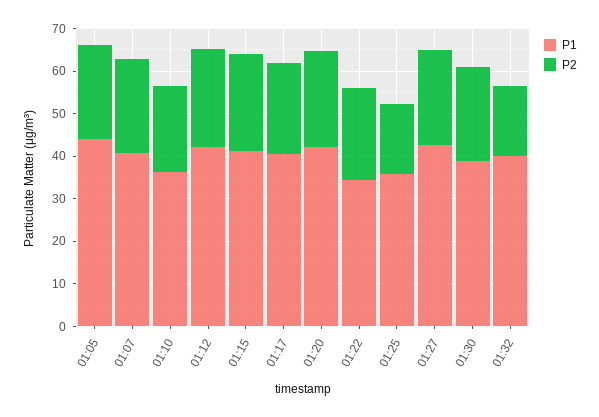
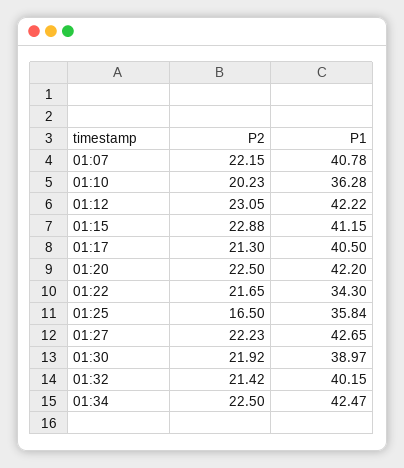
P1, 01:05: 44 -> none
P2, 01:05: 22 -> none
P2, 01:32: 16 -> 21.42
P2, 01:34: none -> 22.5
P1, 01:34: none -> 42.47

